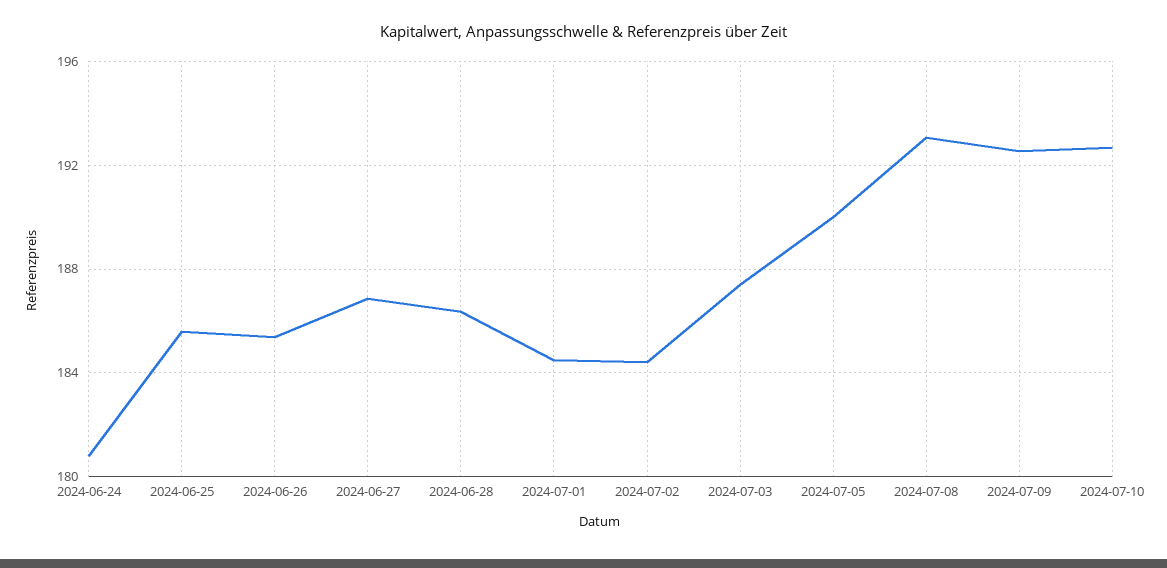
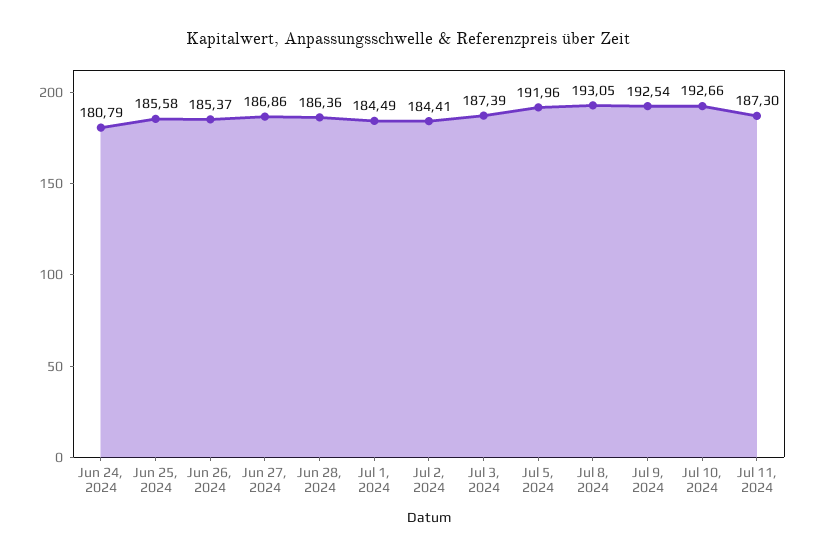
2024-07-05: 190 -> 191.96
Jul 11, 2024: none -> 187.3

